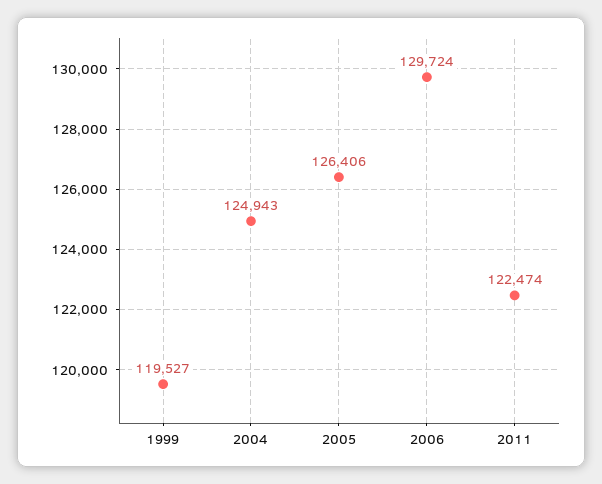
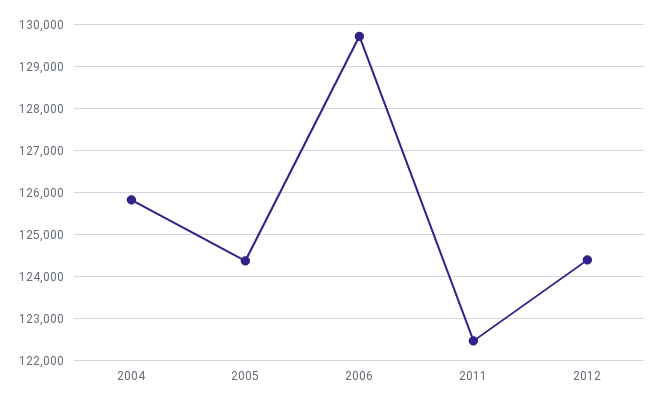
1999: 119527 -> none
2004: 124943 -> 125800
2005: 126406 -> 124400
2012: none -> 124400

